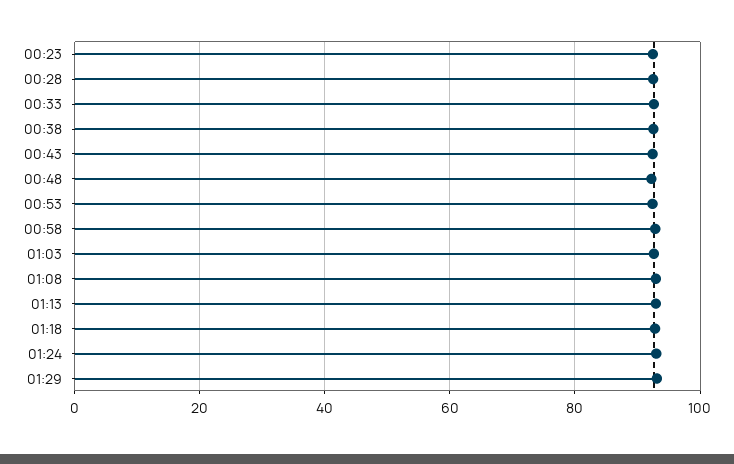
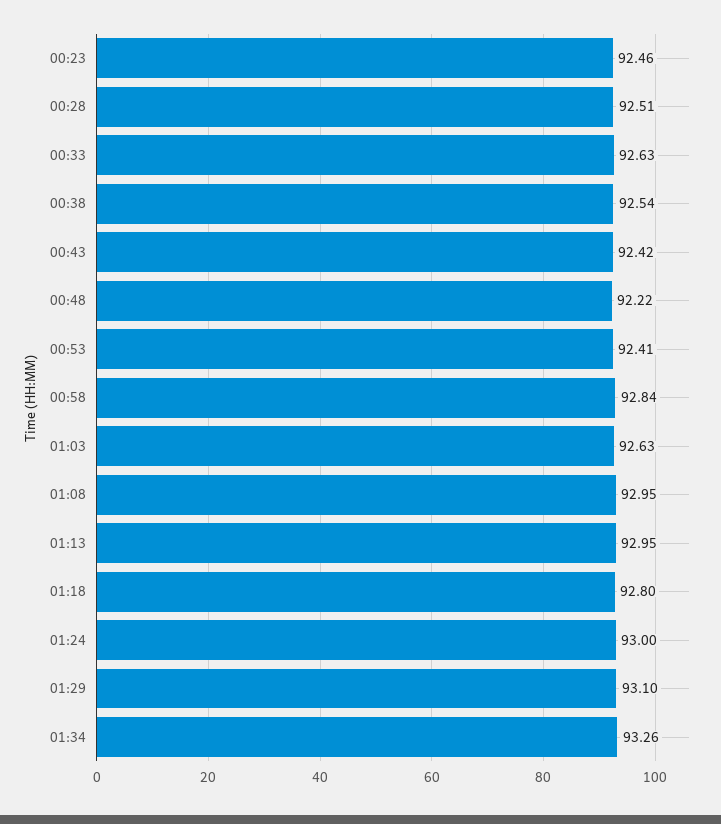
01:34: none -> 93.26

